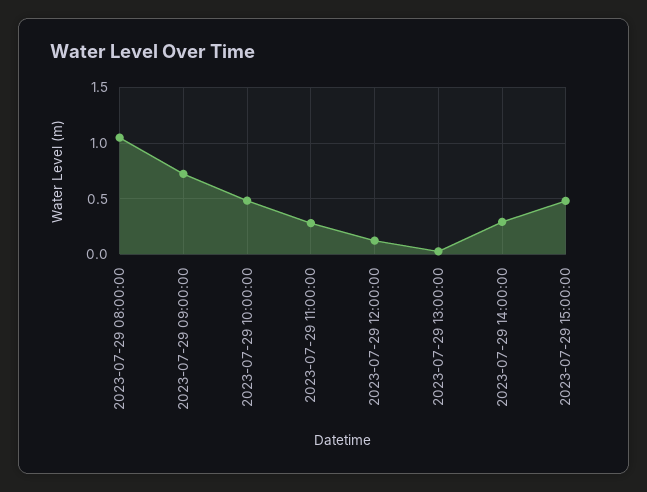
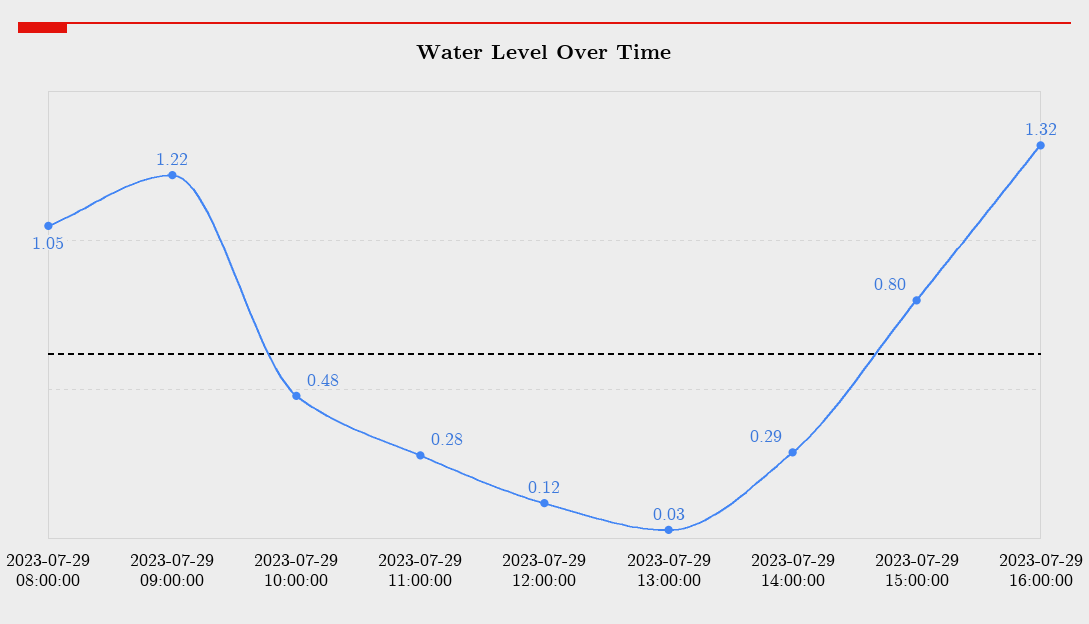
2023-07-29 09:00:00: 0.7 -> 1.22
2023-07-29 15:00:00: 0.5 -> 0.8
2023-07-29 16:00:00: none -> 1.32

